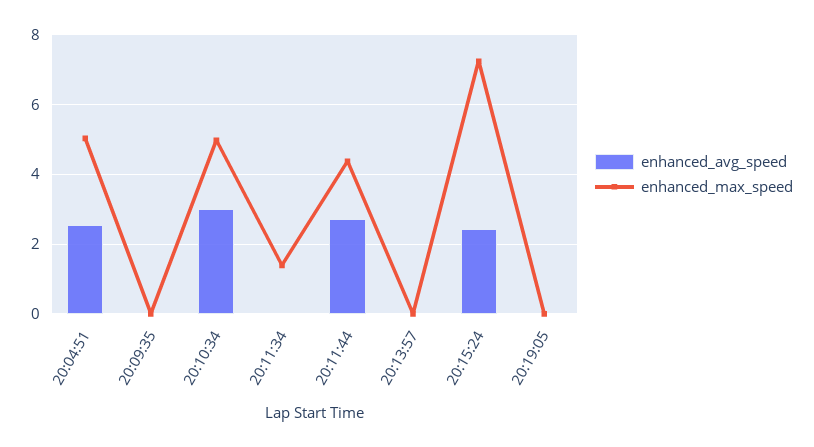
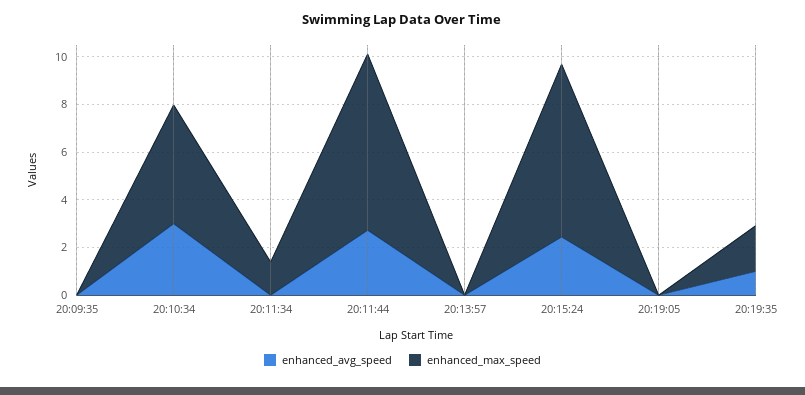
enhanced_avg_speed, 20:04:51: 2.6 -> none
enhanced_max_speed, 20:04:51: 5 -> none
enhanced_max_speed, 20:11:44: 4.4 -> 7.5
enhanced_avg_speed, 20:19:35: none -> 1
enhanced_max_speed, 20:19:35: none -> 2

